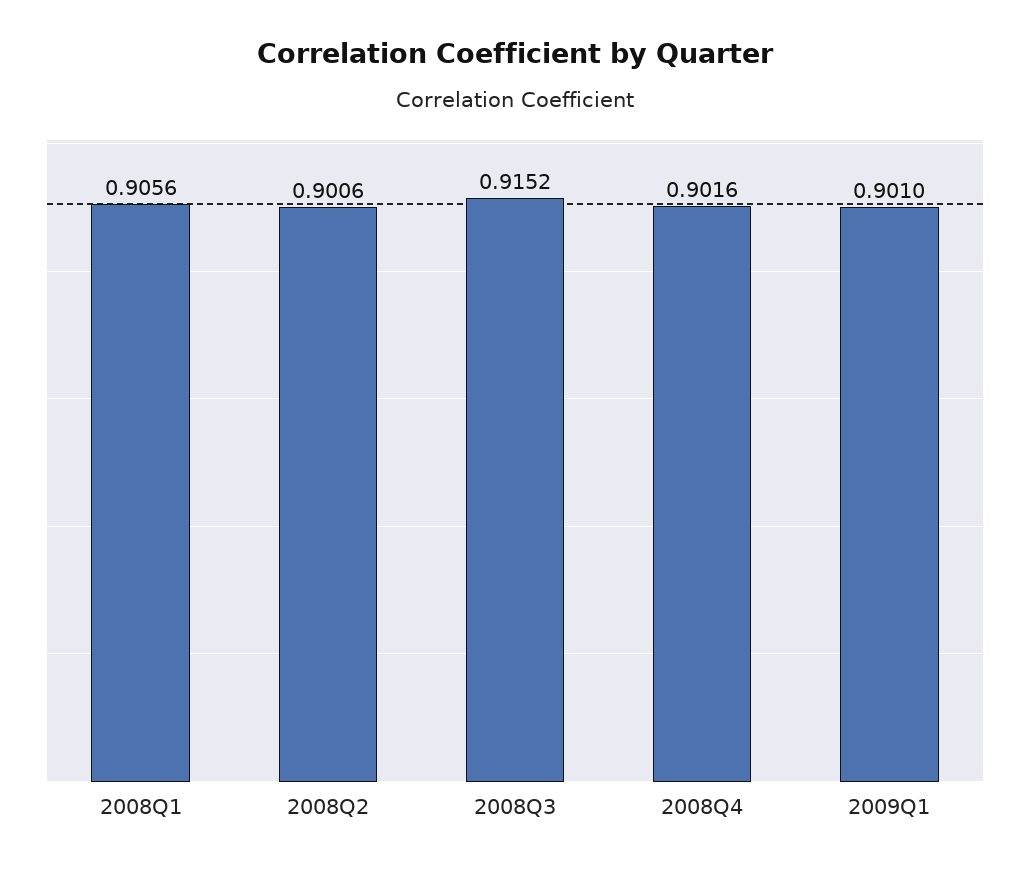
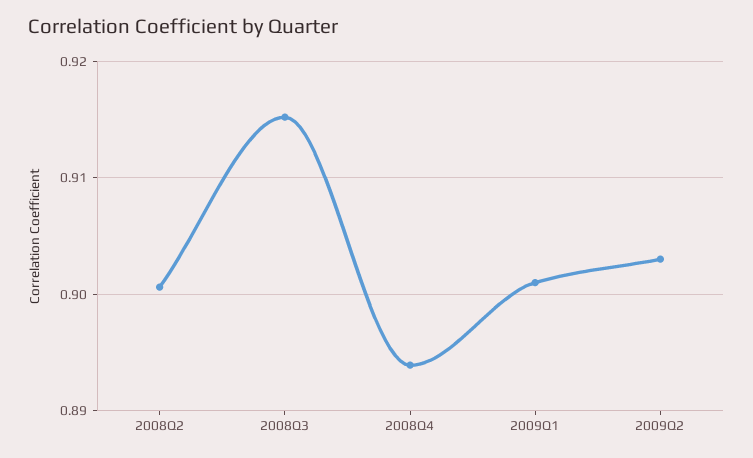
2008Q1: 0.9056 -> none
2008Q4: 0.9016 -> 0.894
2009Q2: none -> 0.903

